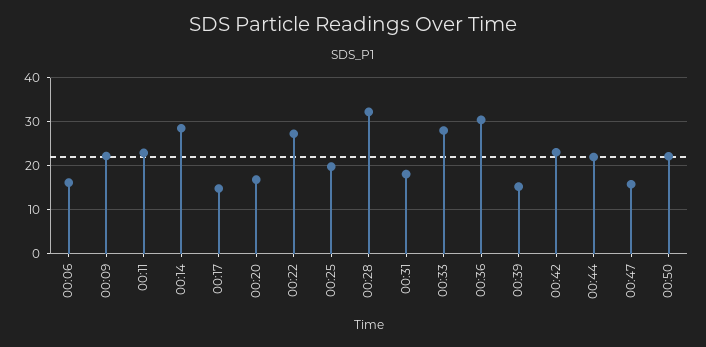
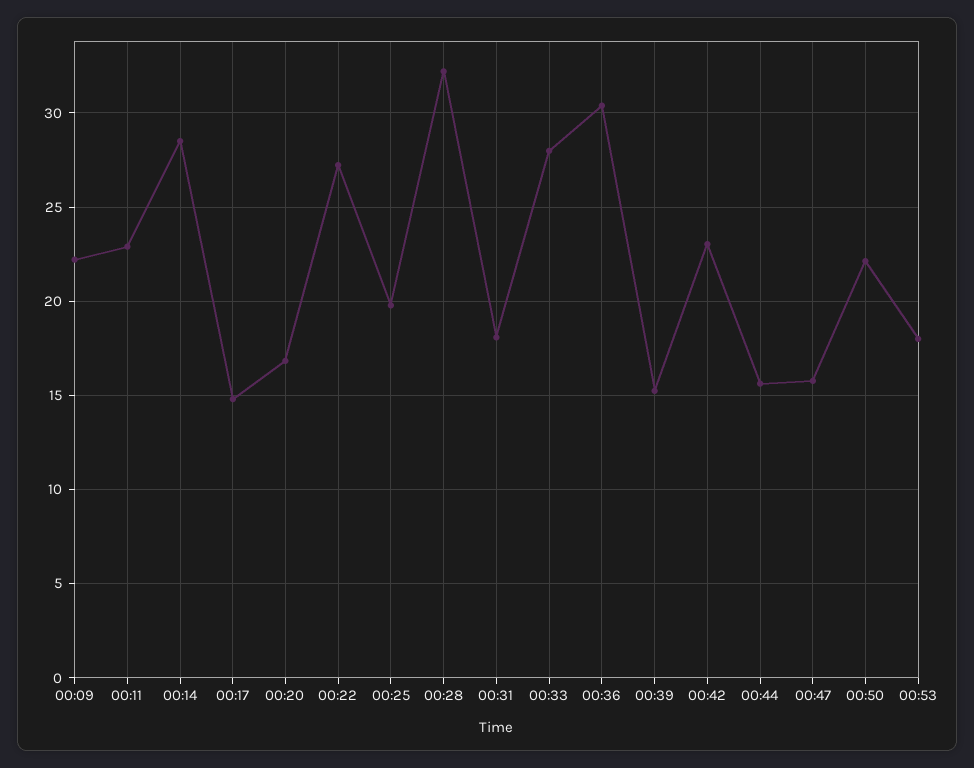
00:06: 16 -> none
00:44: 22 -> 15.5
00:53: none -> 18

